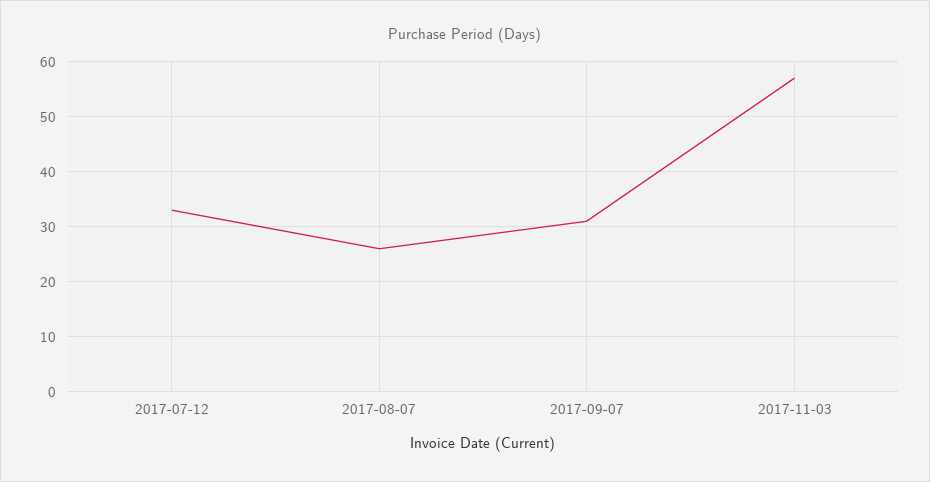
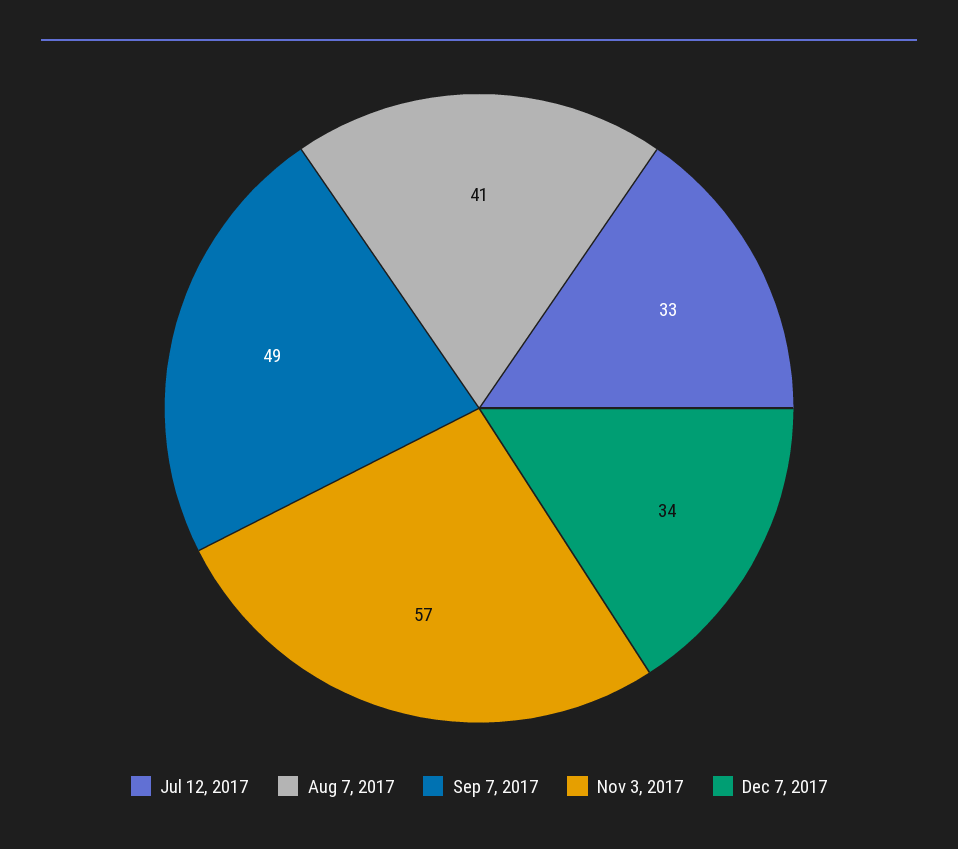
2017-08-07: 25 -> 41
2017-09-07: 30 -> 49
Dec 7, 2017: none -> 34

